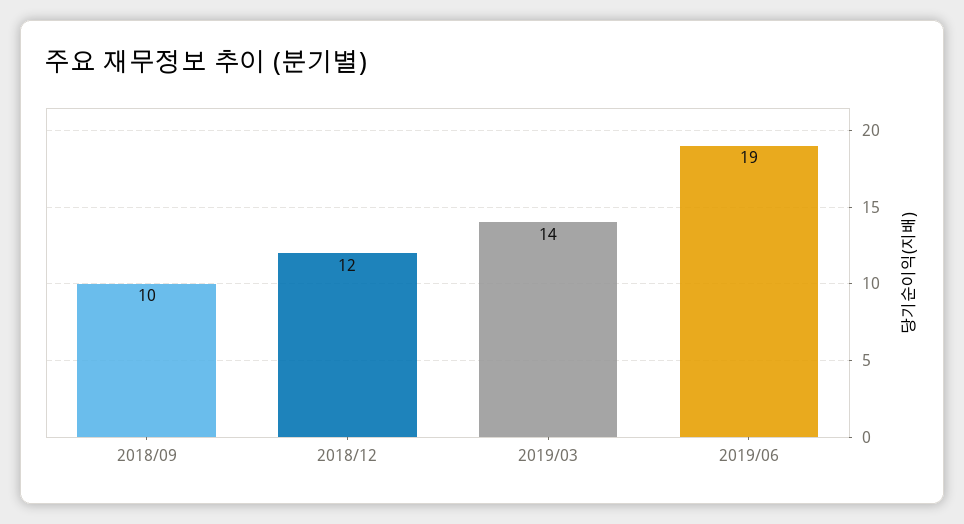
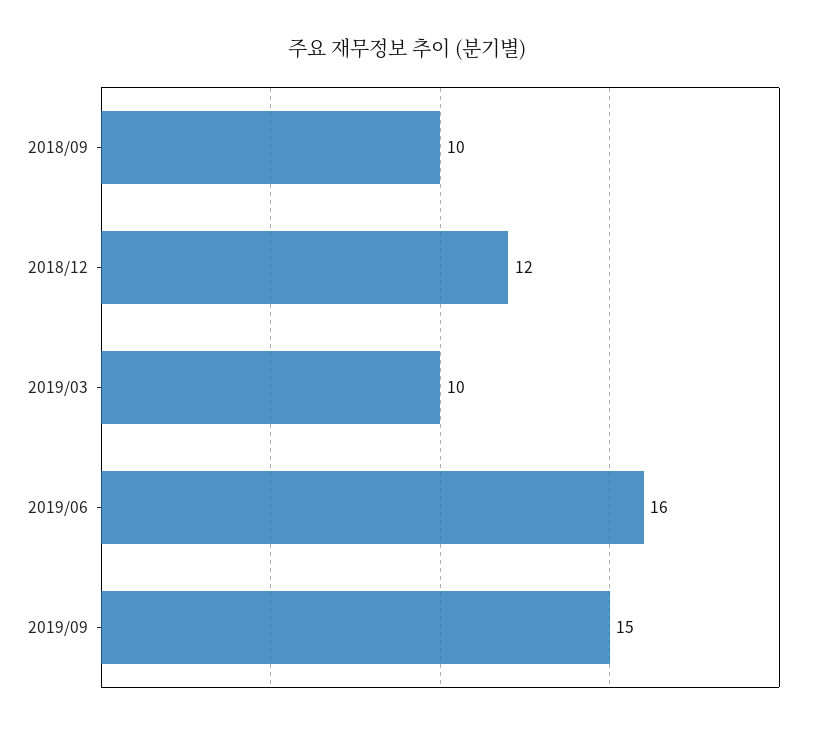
2019/03: 14 -> 10
2019/06: 19 -> 16
2019/09: none -> 15

